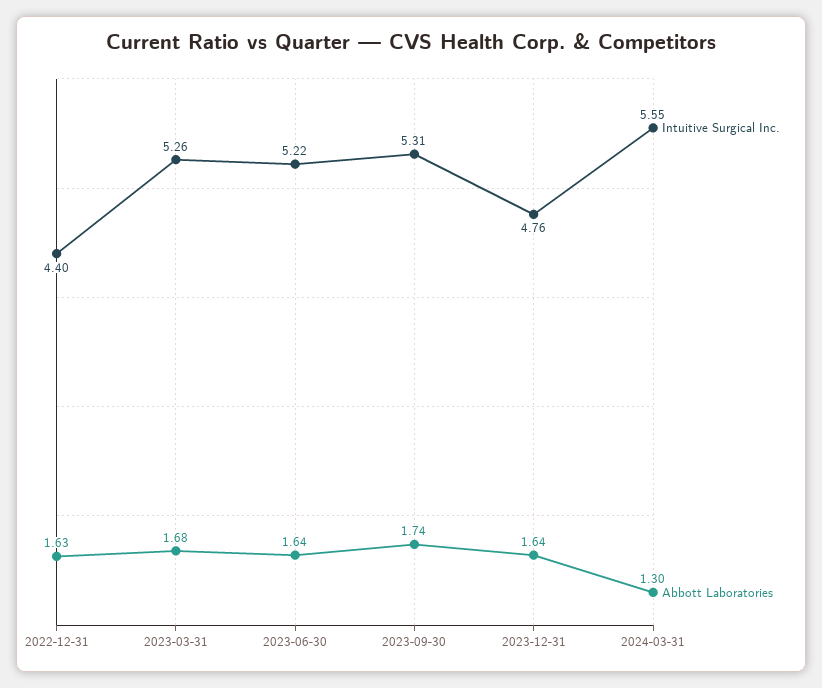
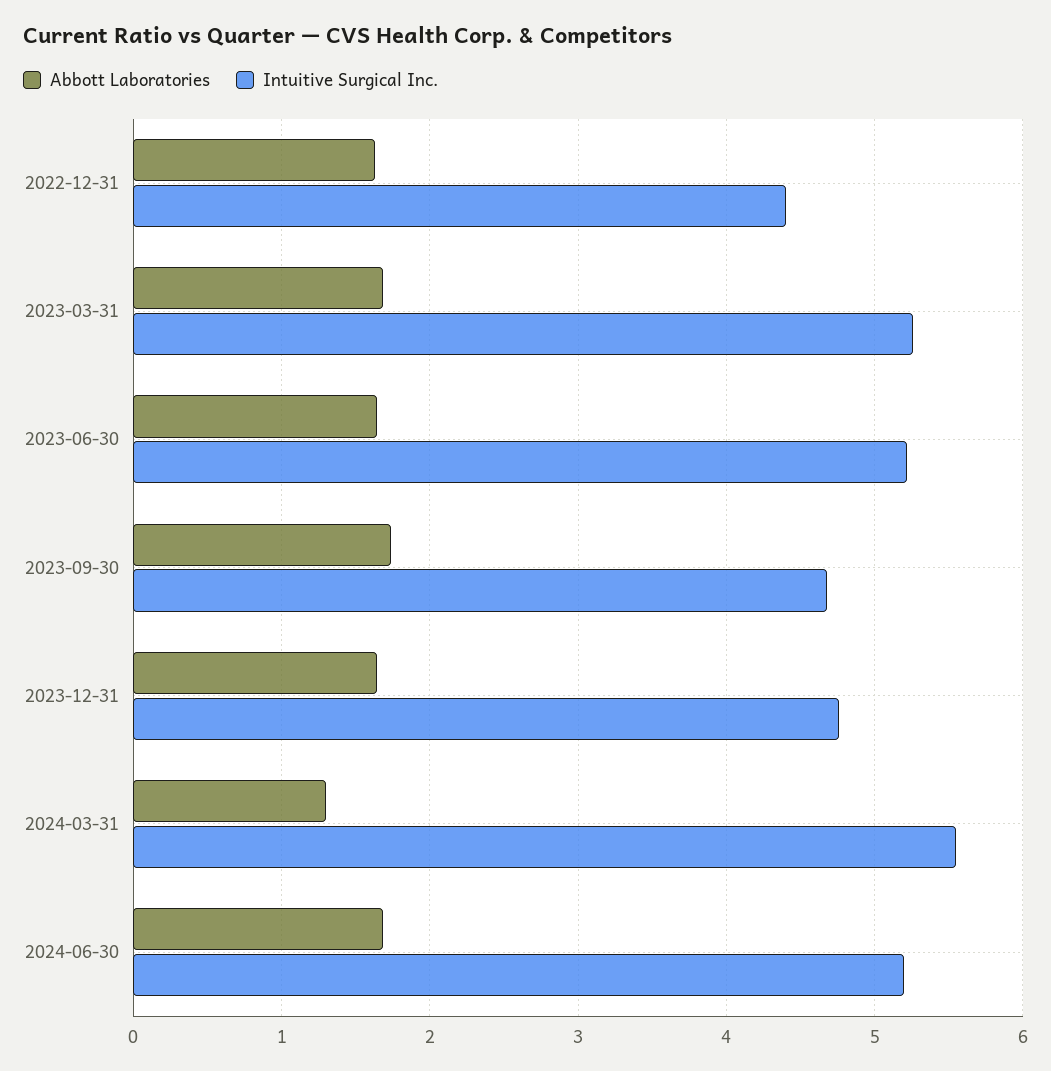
Intuitive Surgical Inc., 2023-09-30: 5.31 -> 4.7
Abbott Laboratories, 2024-06-30: none -> 1.7
Intuitive Surgical Inc., 2024-06-30: none -> 5.2

